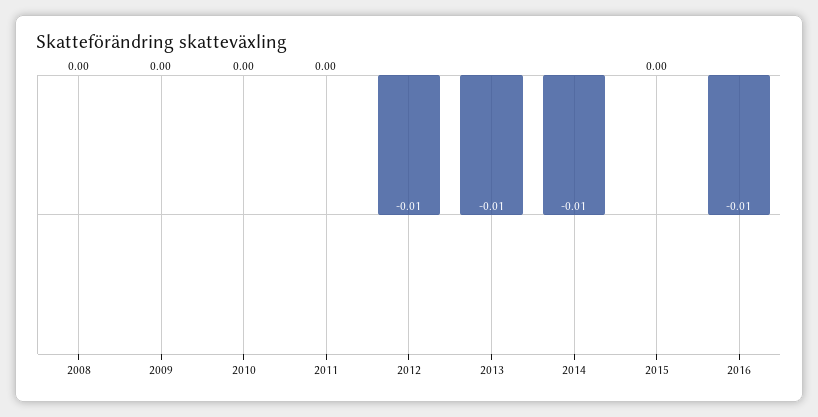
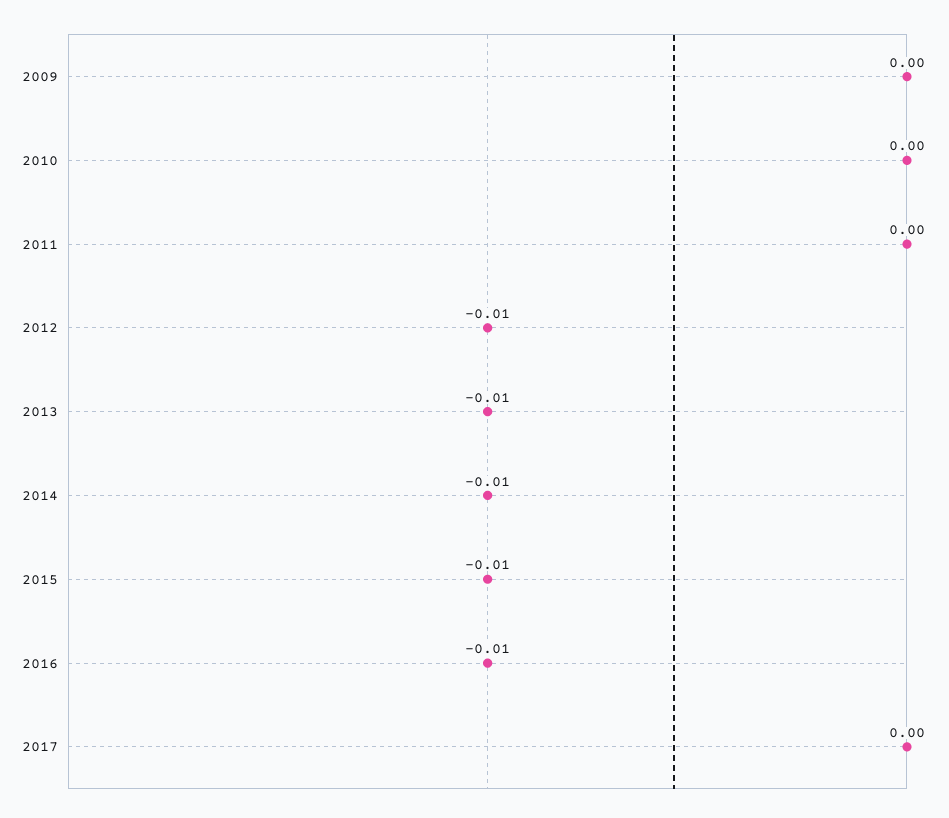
2008: 0 -> none
2015: 0 -> -0.01
2017: none -> 0

